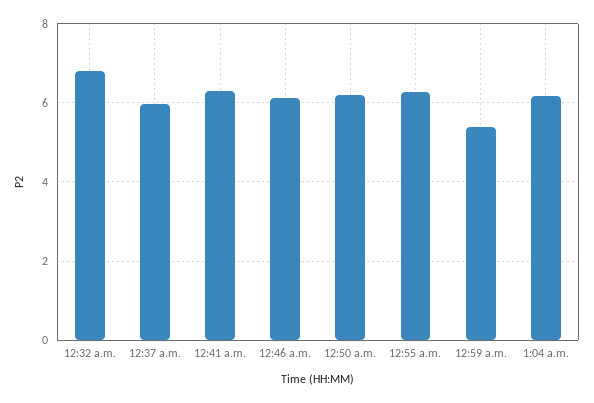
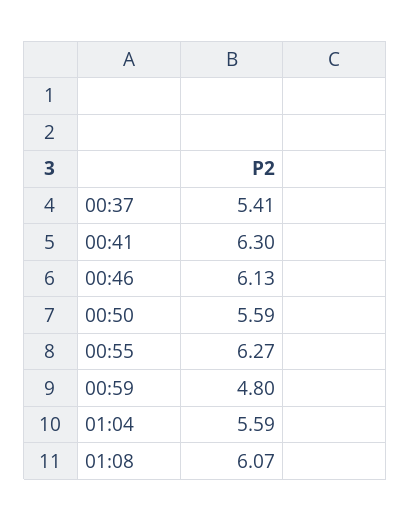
12:32 a.m.: 6.8 -> none
12:37 a.m.: 6 -> 5.41
12:50 a.m.: 6.2 -> 5.59
12:59 a.m.: 5.4 -> 4.8
1:04 a.m.: 6.2 -> 5.59
01:08: none -> 6.07

